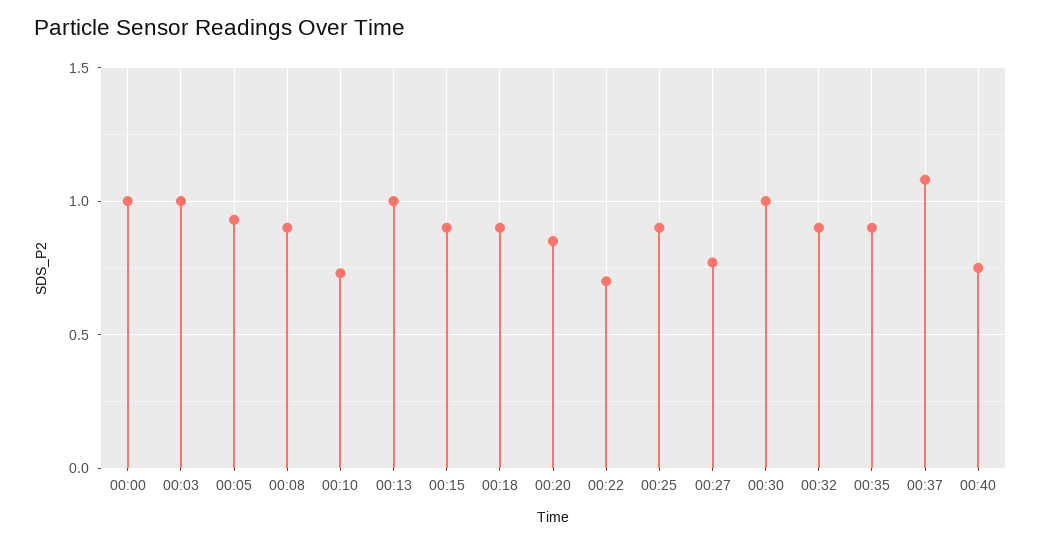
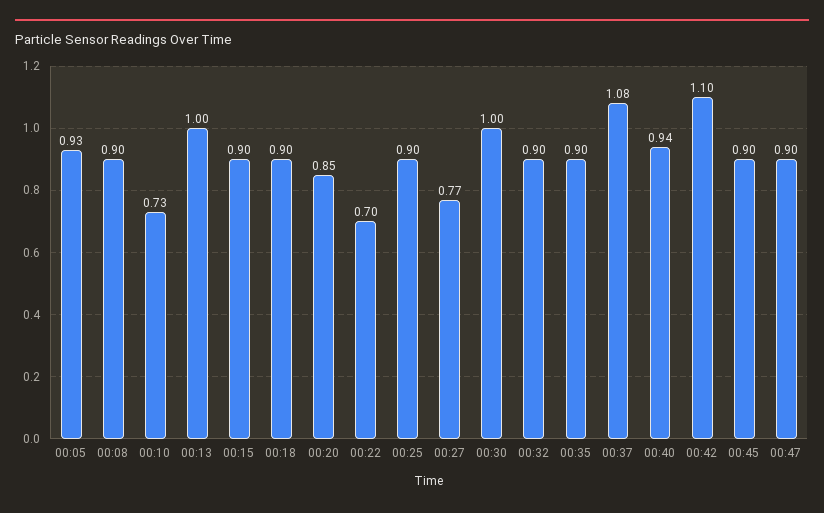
00:00: 1 -> none
00:03: 1 -> none
00:40: 0.75 -> 0.94
00:42: none -> 1.1
00:45: none -> 0.9
00:47: none -> 0.9

